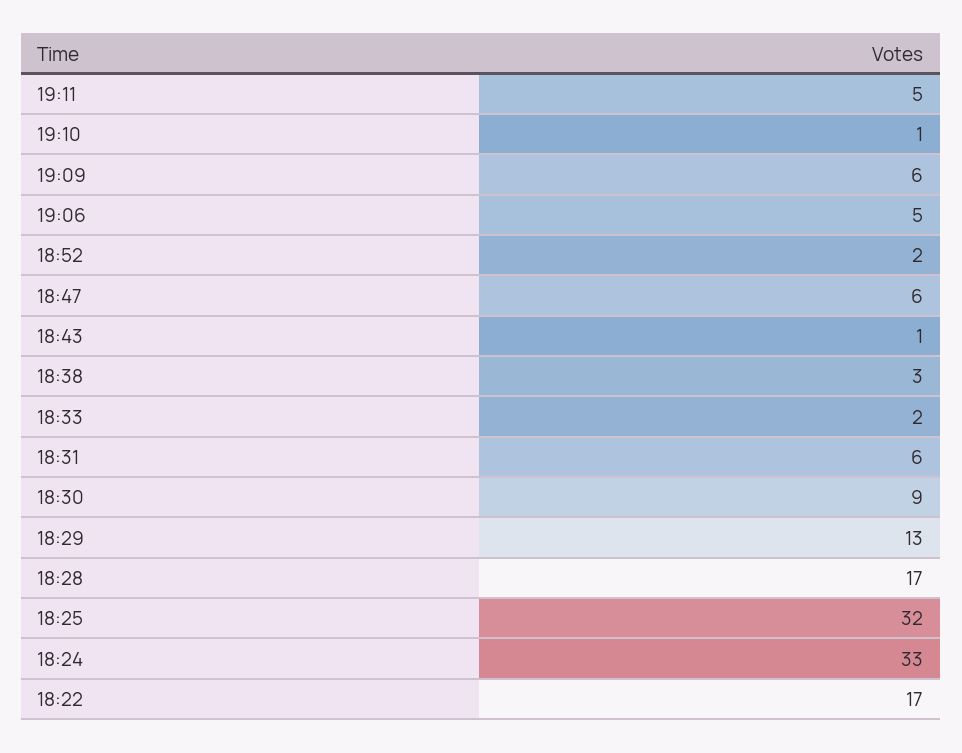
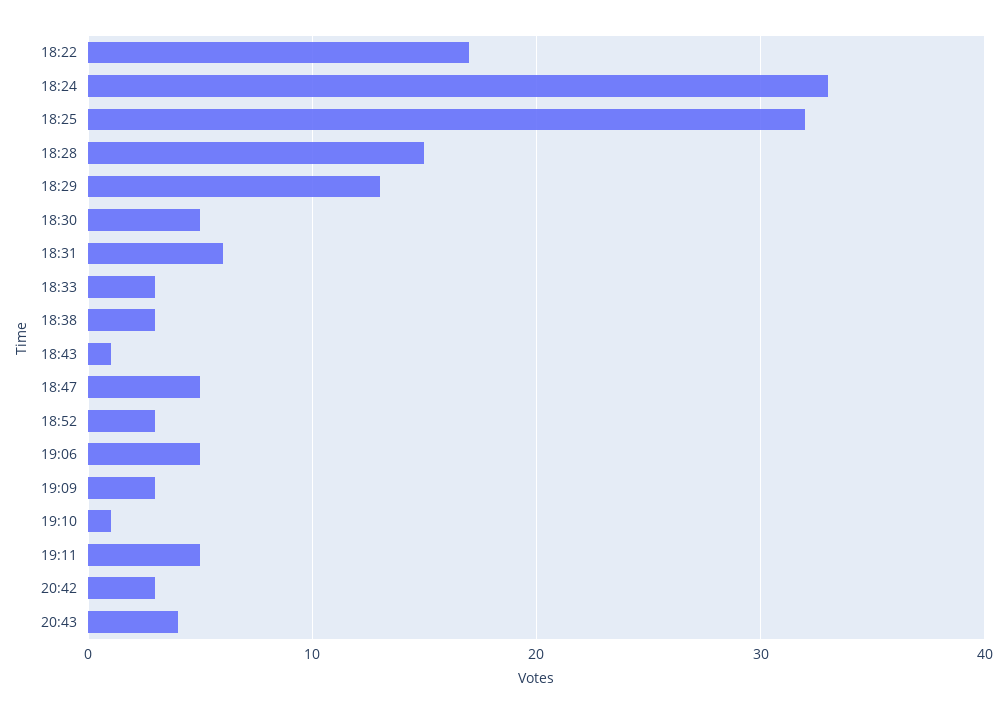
19:09: 6 -> 3
18:52: 2 -> 3
18:47: 6 -> 5
18:33: 2 -> 3
18:30: 9 -> 5
18:28: 17 -> 15
20:42: none -> 3
20:43: none -> 4

